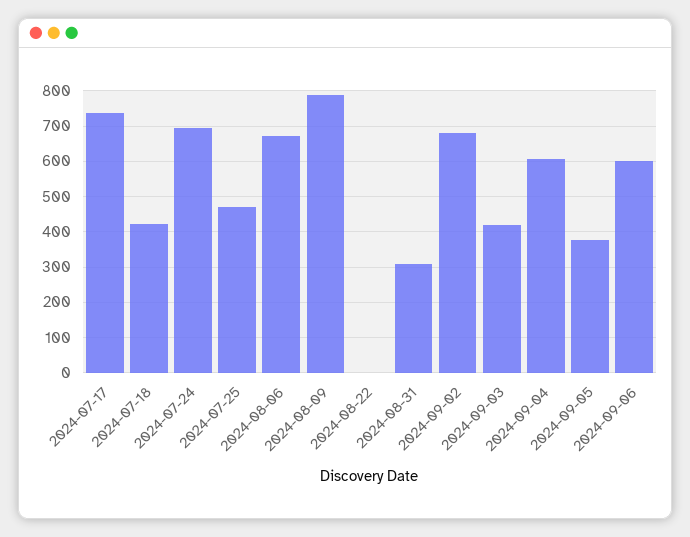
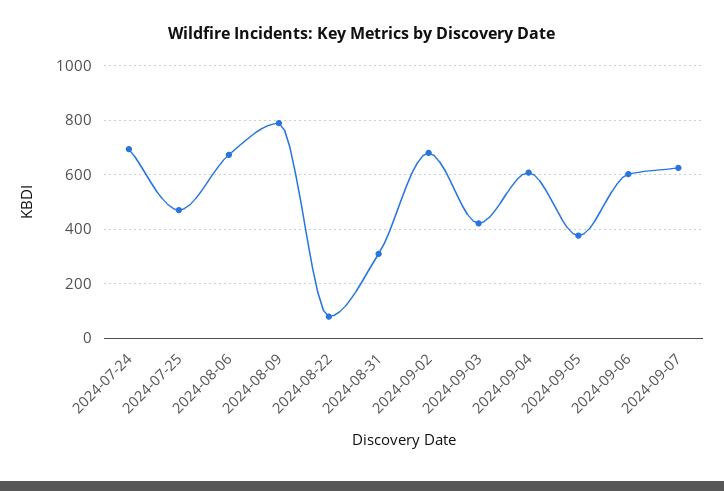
2024-07-17: 740 -> none
2024-07-18: 420 -> none
2024-08-22: 0 -> 75
2024-09-07: none -> 625

